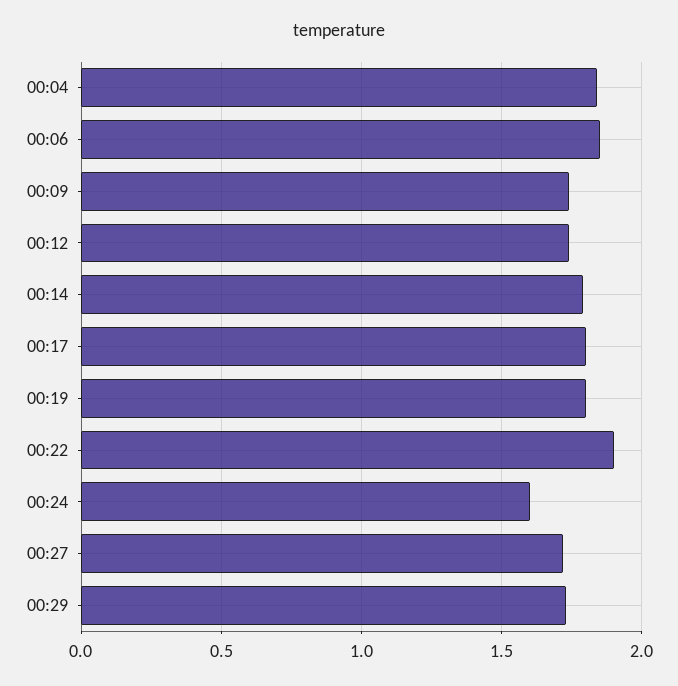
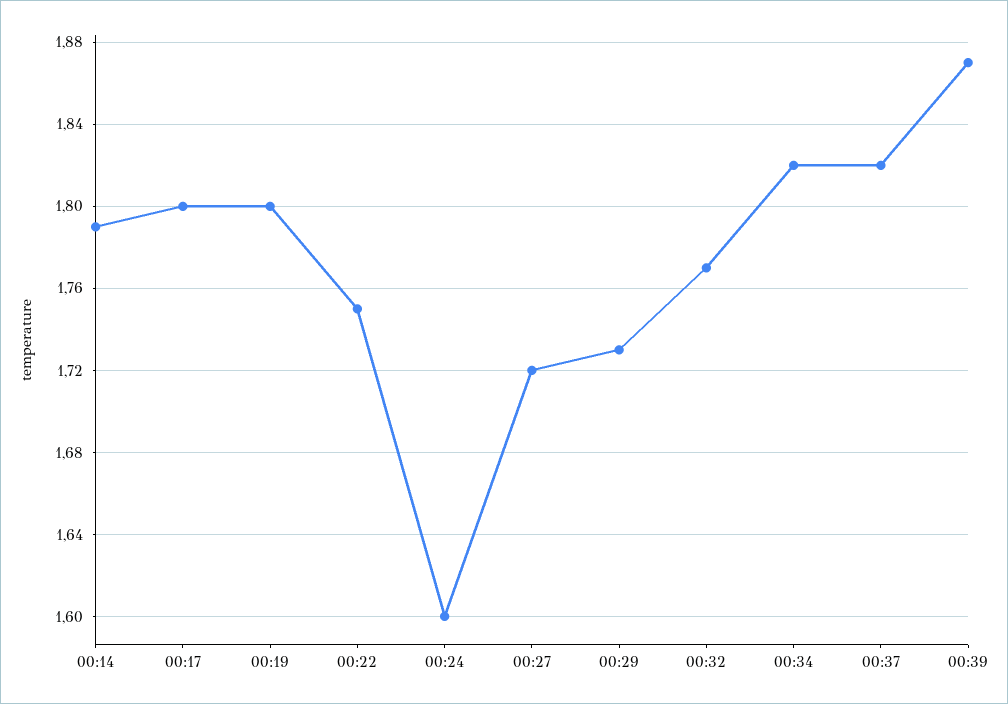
00:04: 1.85 -> none
00:06: 1.85 -> none
00:09: 1.75 -> none
00:12: 1.75 -> none
00:22: 1.9 -> 1.75
00:32: none -> 1.77
00:34: none -> 1.82
00:37: none -> 1.82
00:39: none -> 1.87

